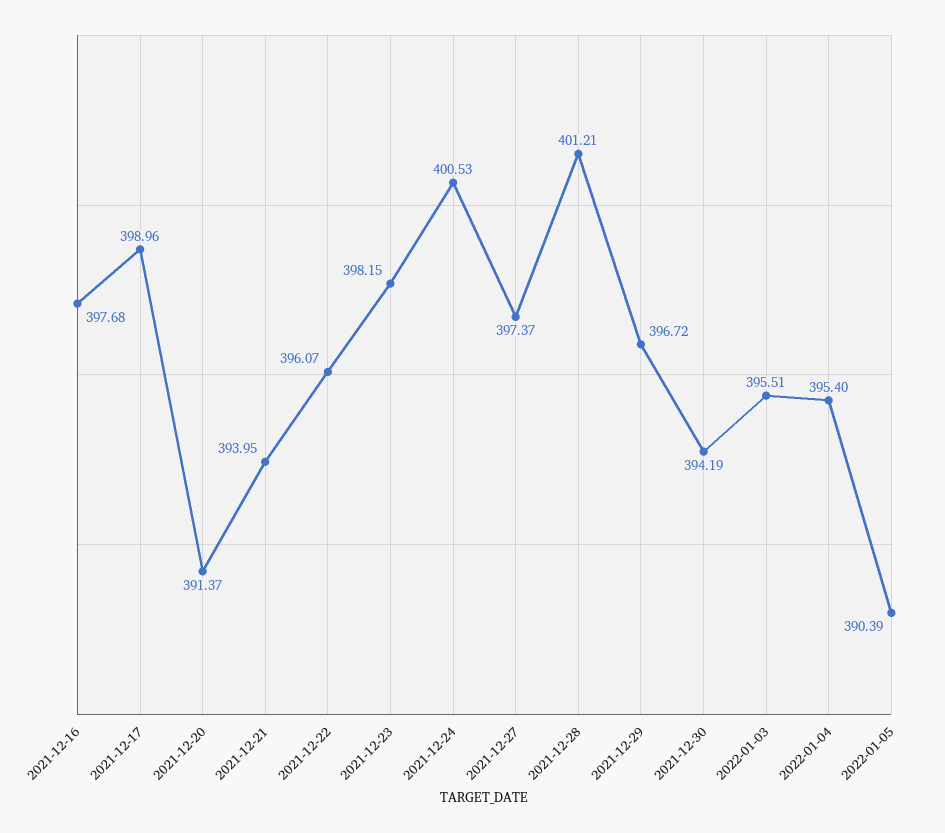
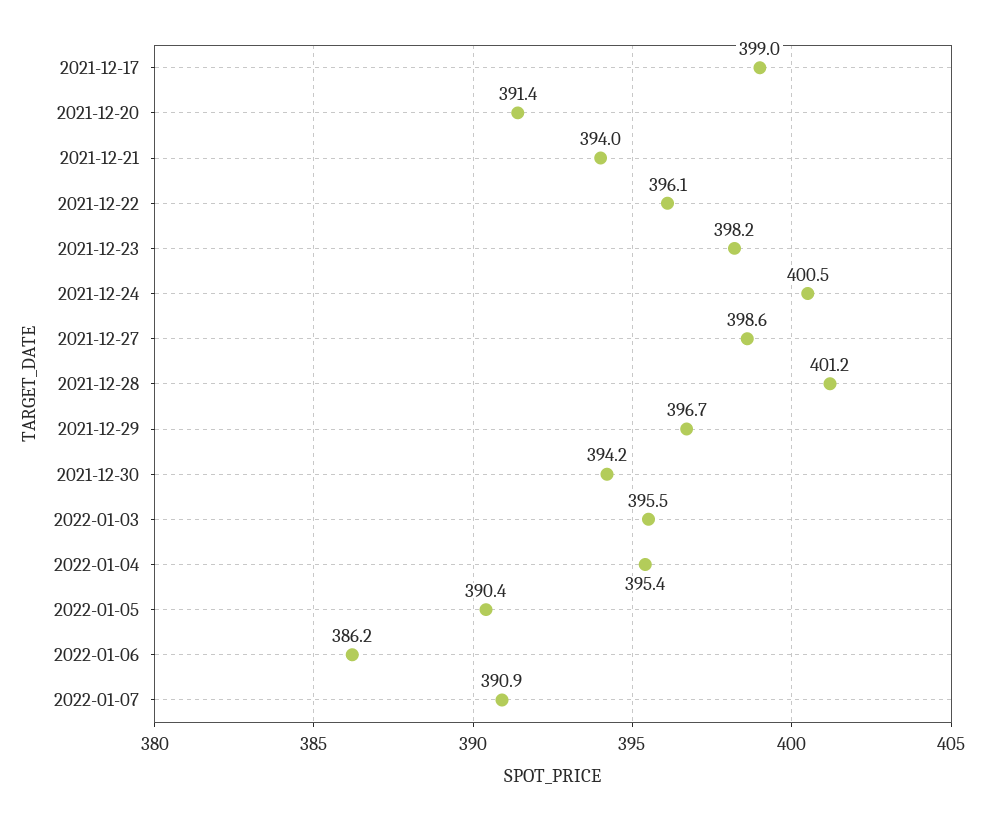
2021-12-16: 397.68 -> none
2021-12-27: 397.37 -> 398.6
2022-01-06: none -> 386.2
2022-01-07: none -> 390.9

